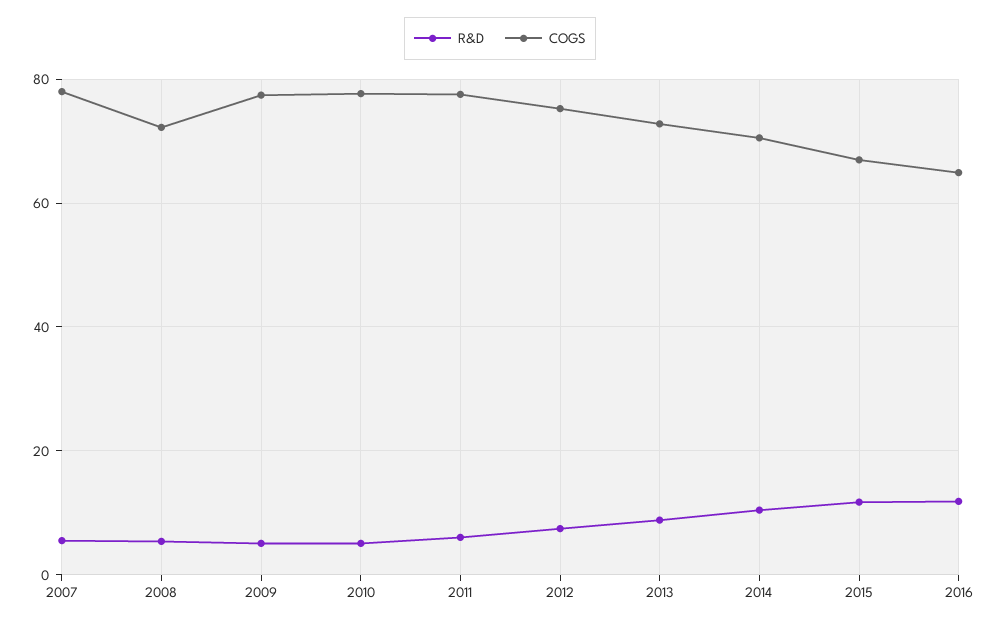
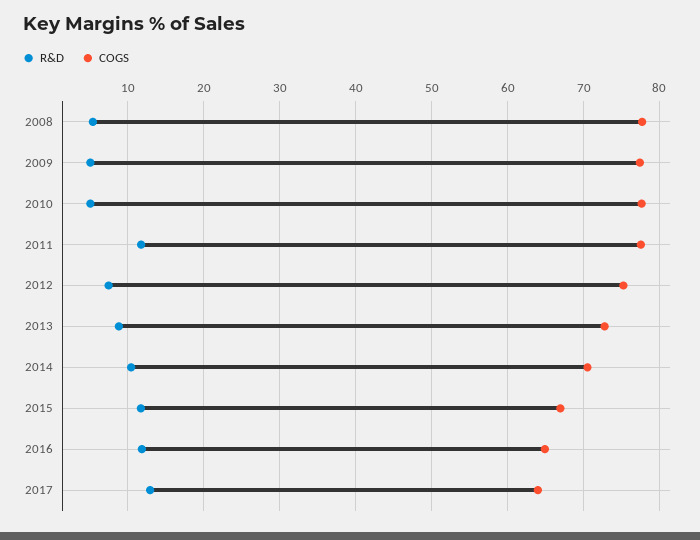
R&D, 2007: 6 -> none
COGS, 2007: 78 -> none
COGS, 2008: 72 -> 78
R&D, 2011: 6 -> 12
R&D, 2017: none -> 13
COGS, 2017: none -> 64

